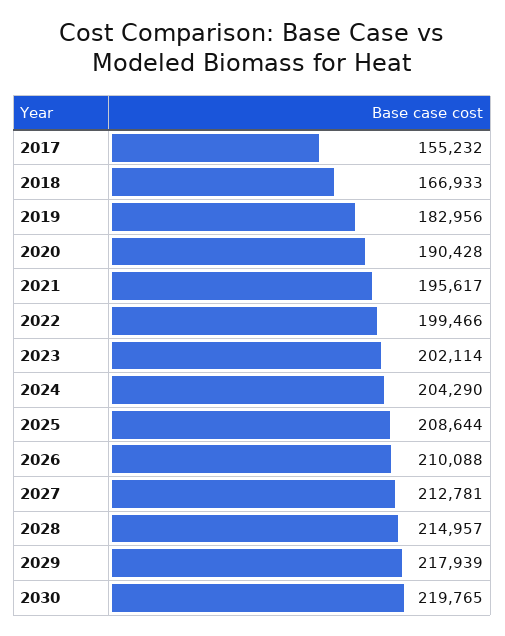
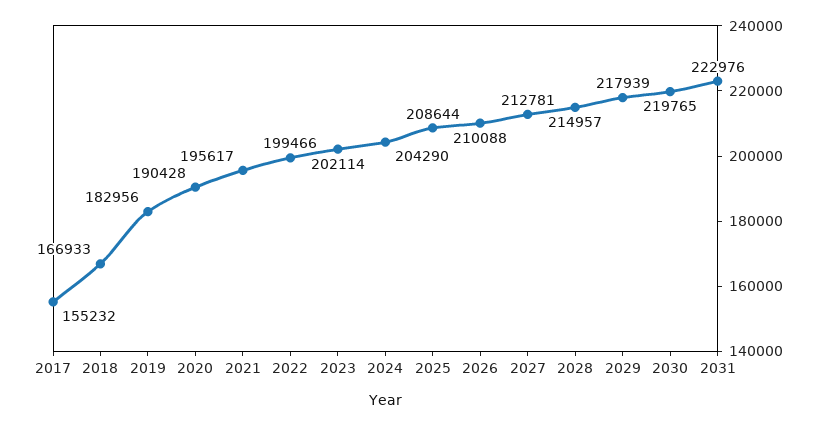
2031: none -> 222976

